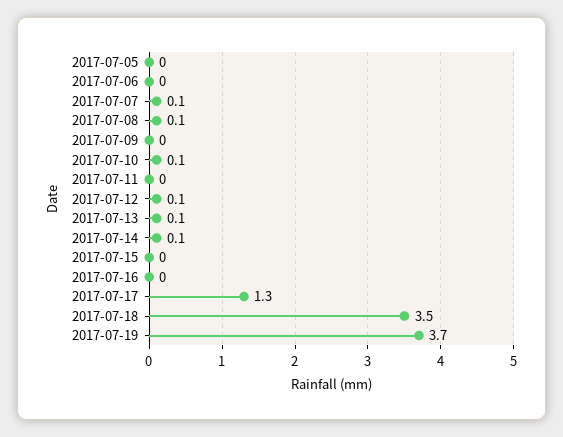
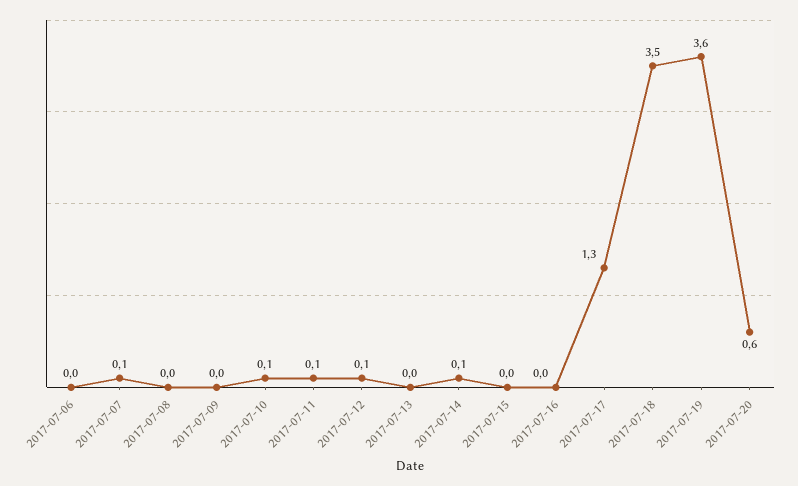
2017-07-05: 0 -> none
2017-07-08: 0.1 -> 0
2017-07-11: 0 -> 0.1
2017-07-13: 0.1 -> 0
2017-07-19: 3.7 -> 3.6
2017-07-20: none -> 0.6

